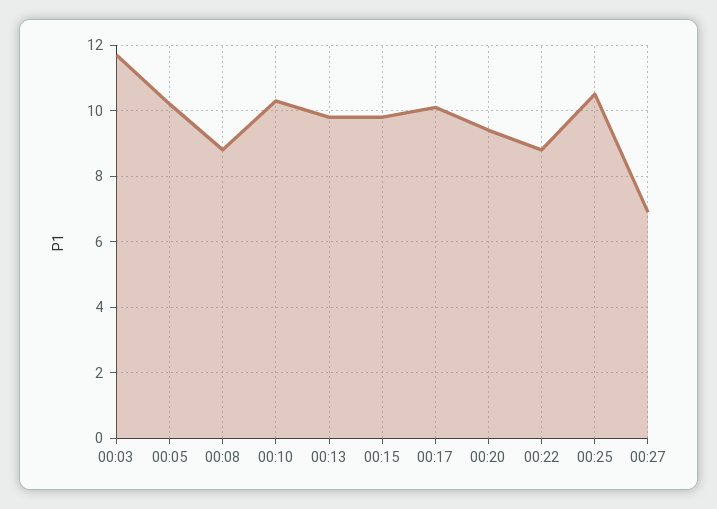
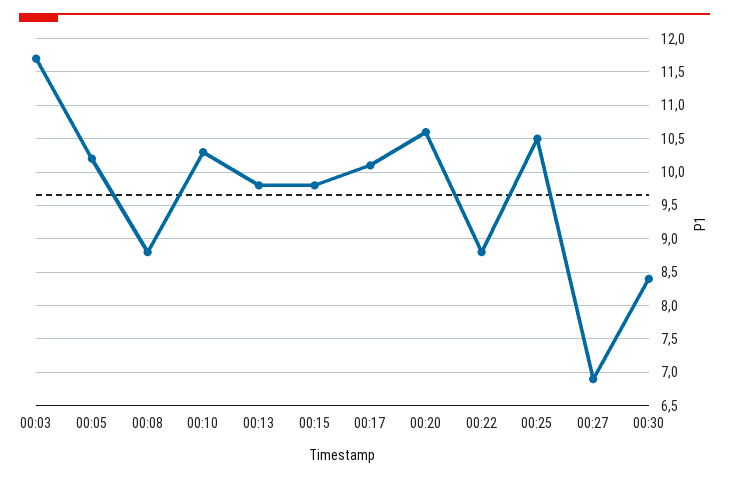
00:20: 9.5 -> 10.6
00:30: none -> 8.4

